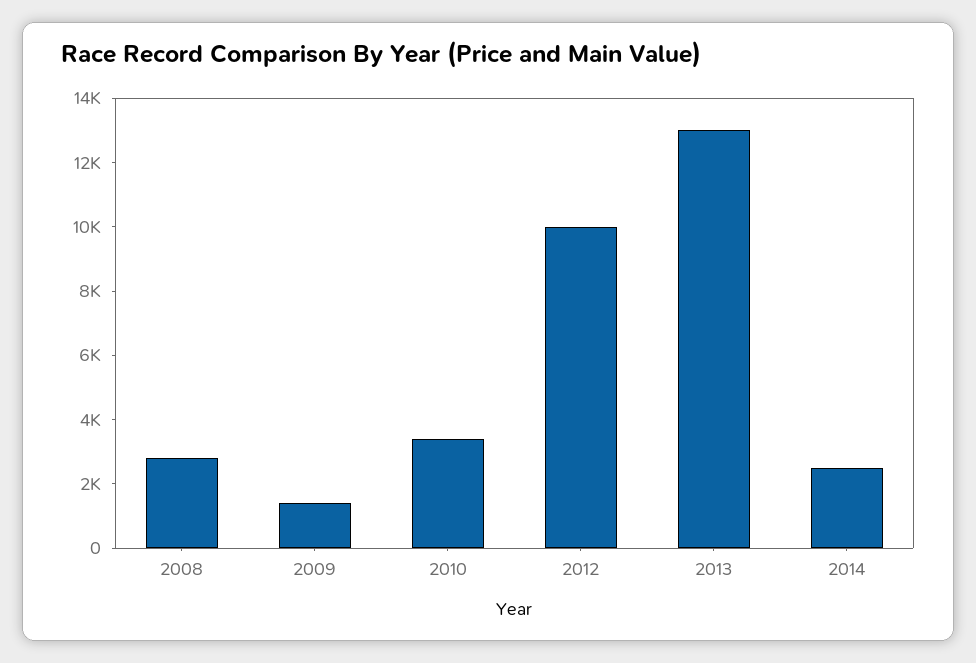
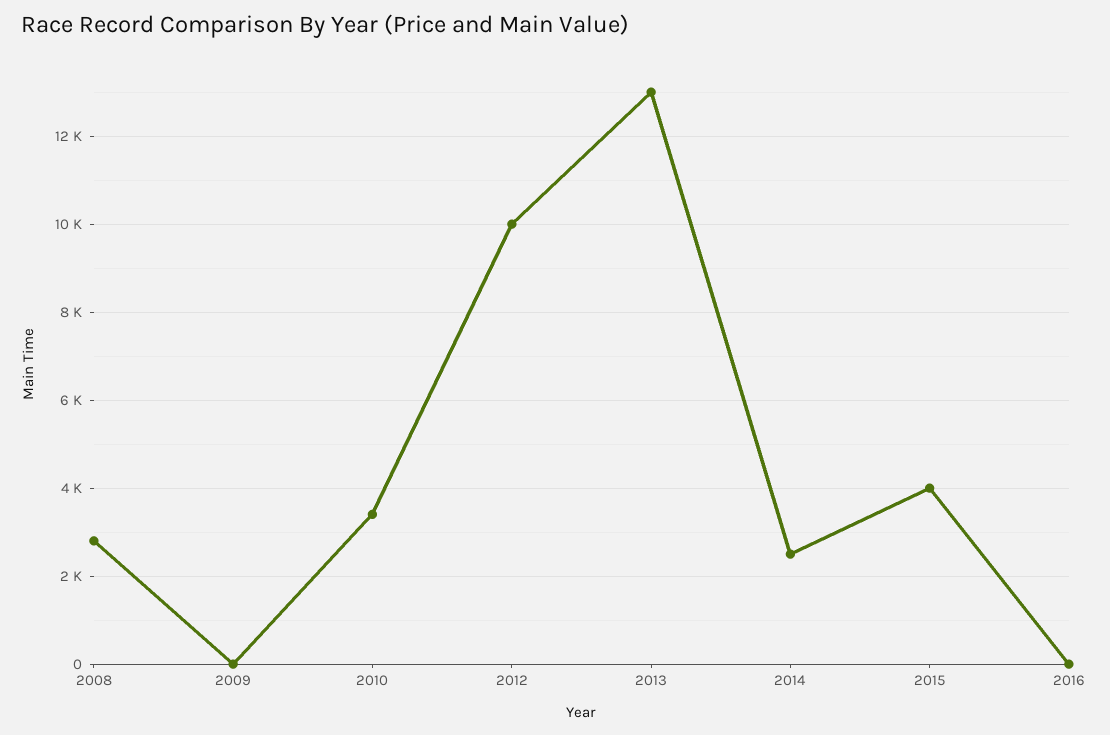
2009: 1500 -> 0
2015: none -> 4000
2016: none -> 0

